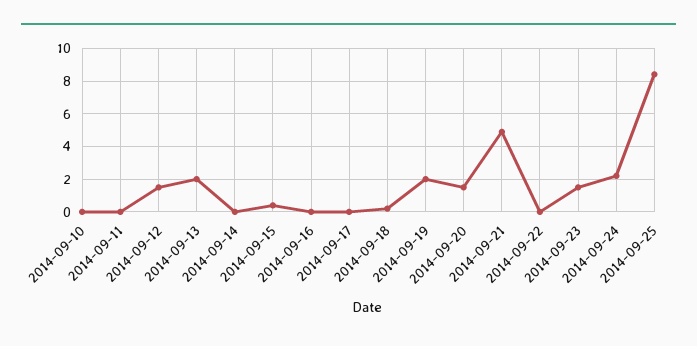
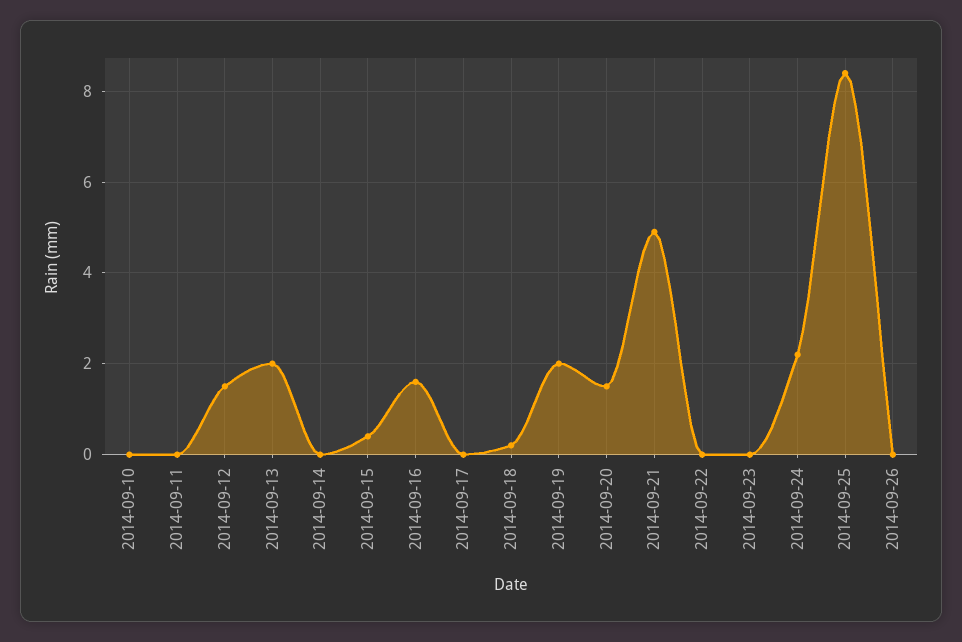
2014-09-16: 0 -> 1.5
2014-09-23: 1.5 -> 0
2014-09-26: none -> 0

